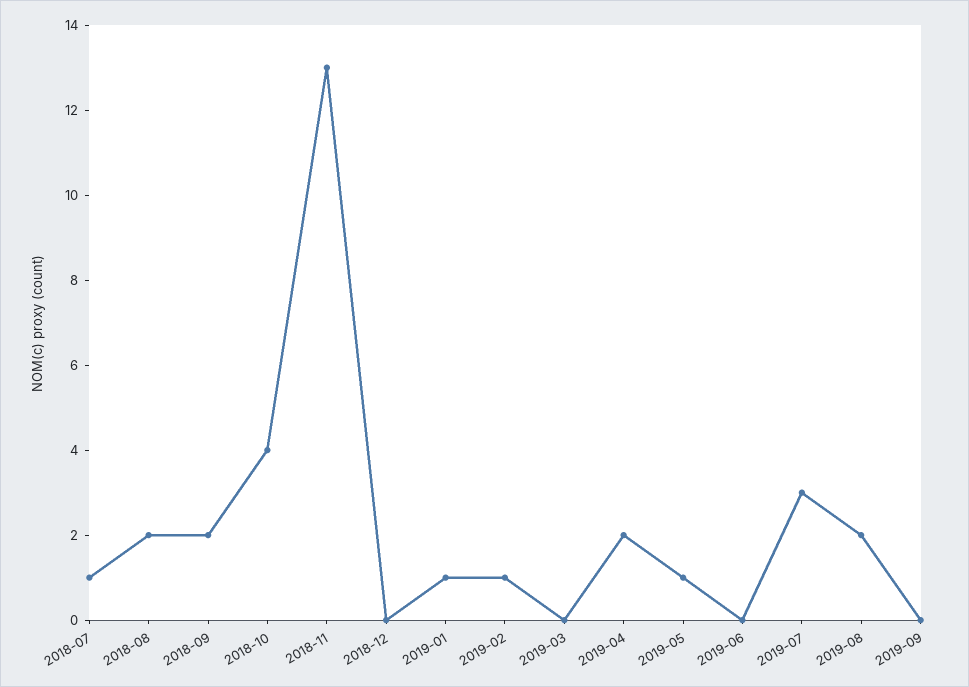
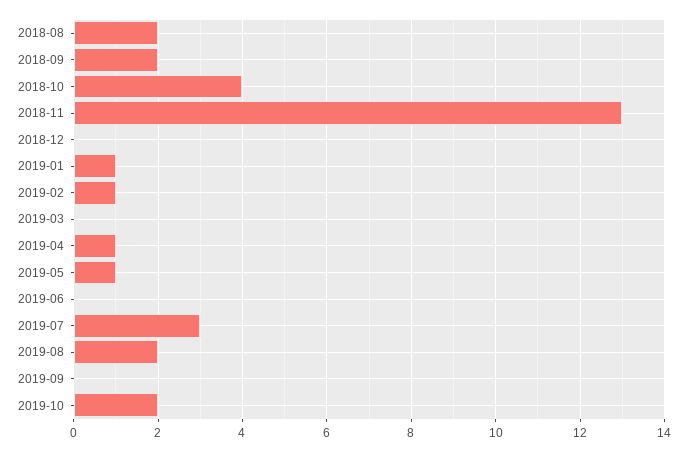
2018-07: 1 -> none
2019-04: 2 -> 1
2019-10: none -> 2

